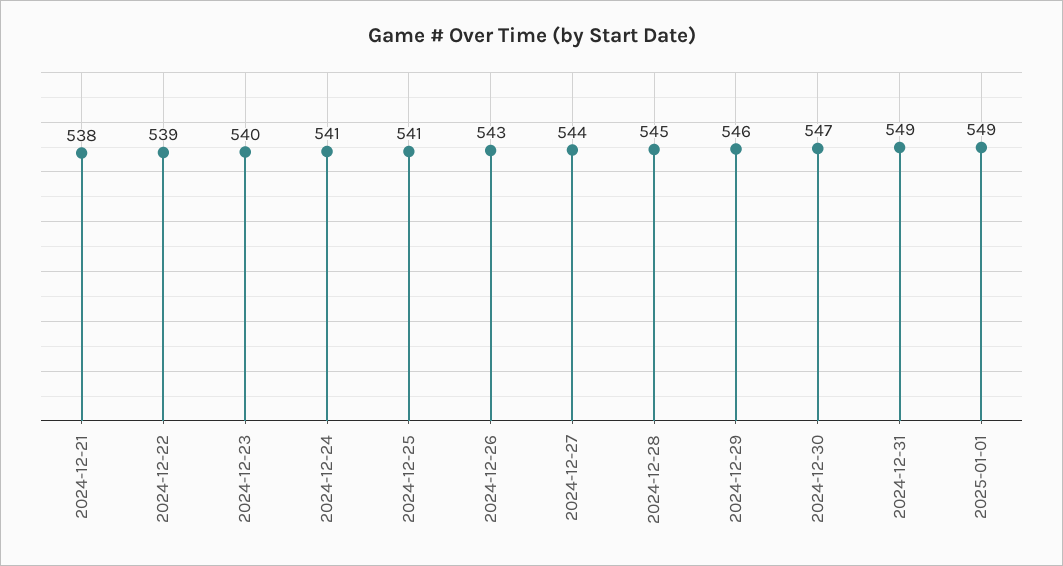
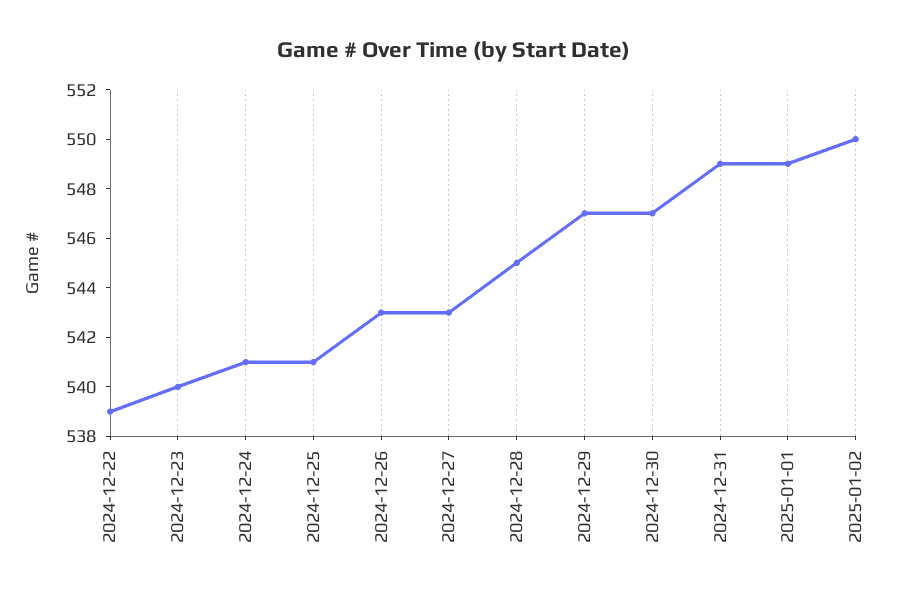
2024-12-21: 538 -> none
2024-12-27: 544 -> 543
2024-12-29: 546 -> 547
2025-01-02: none -> 550

